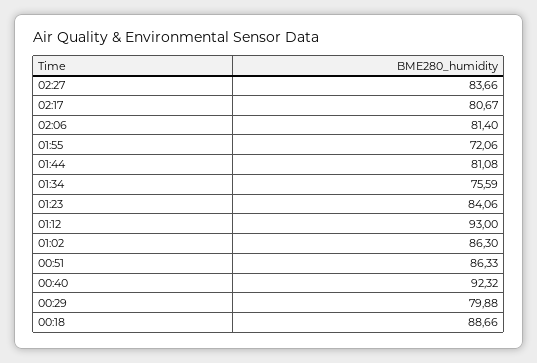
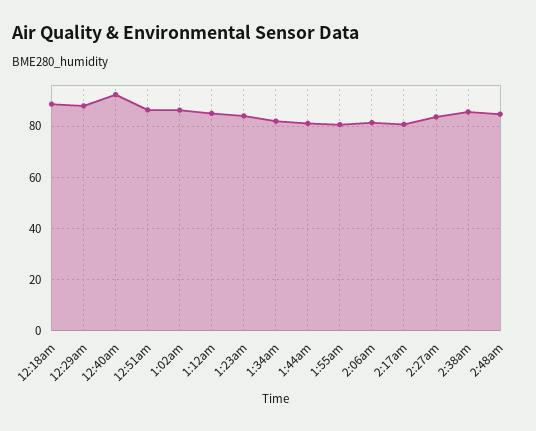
01:55: 72.06 -> 80
01:34: 75.59 -> 82.5
01:12: 93 -> 85
00:29: 79.88 -> 87.5
2:38am: none -> 85
2:48am: none -> 85

